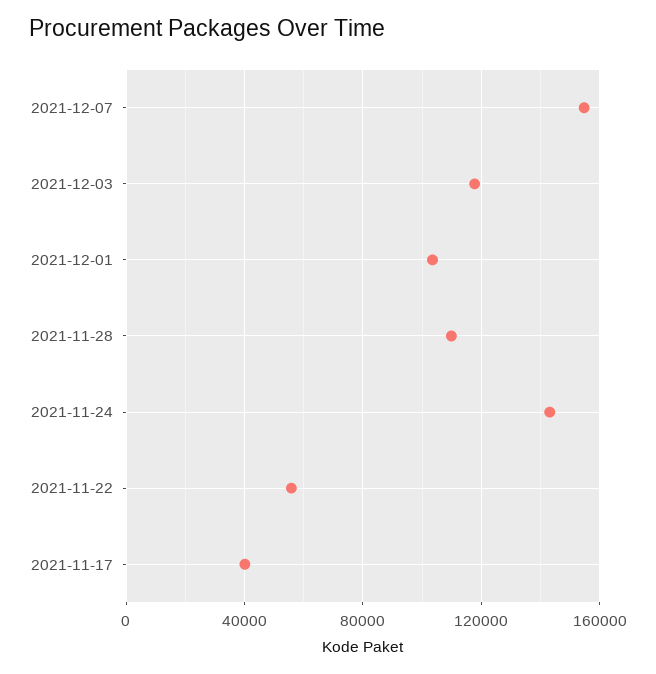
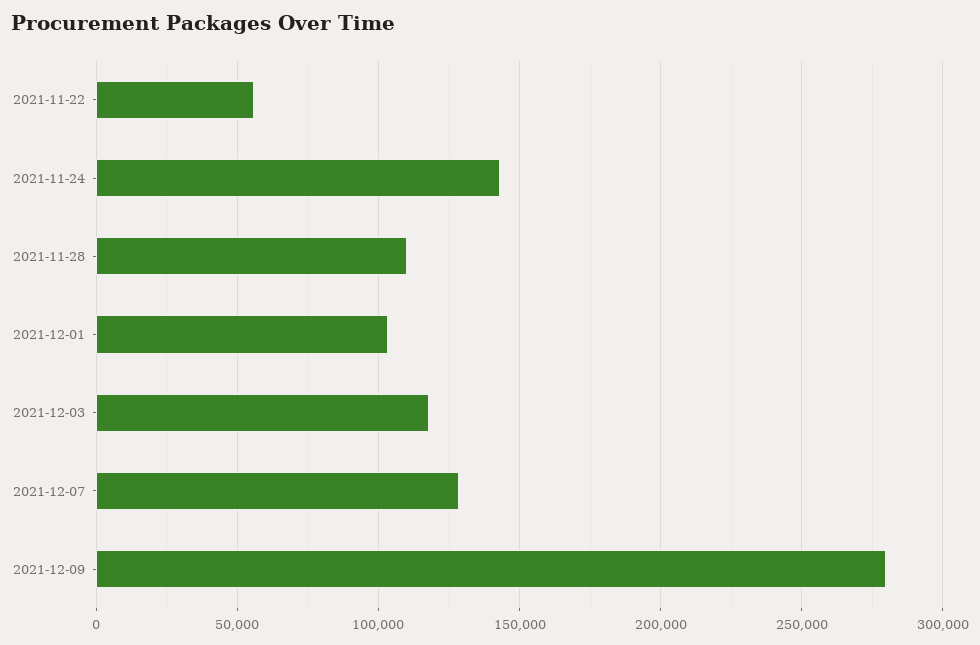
2021-12-07: 155000 -> 130000
2021-11-17: 40000 -> none
2021-12-09: none -> 280000

